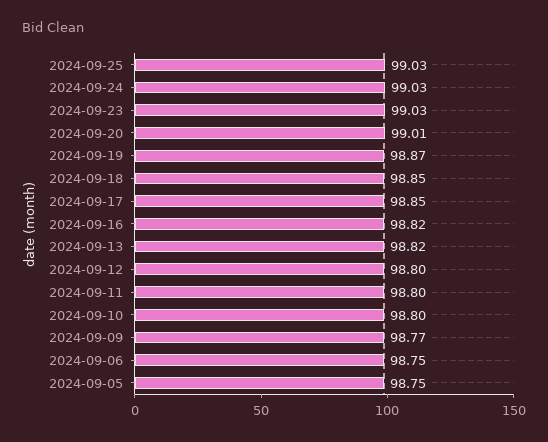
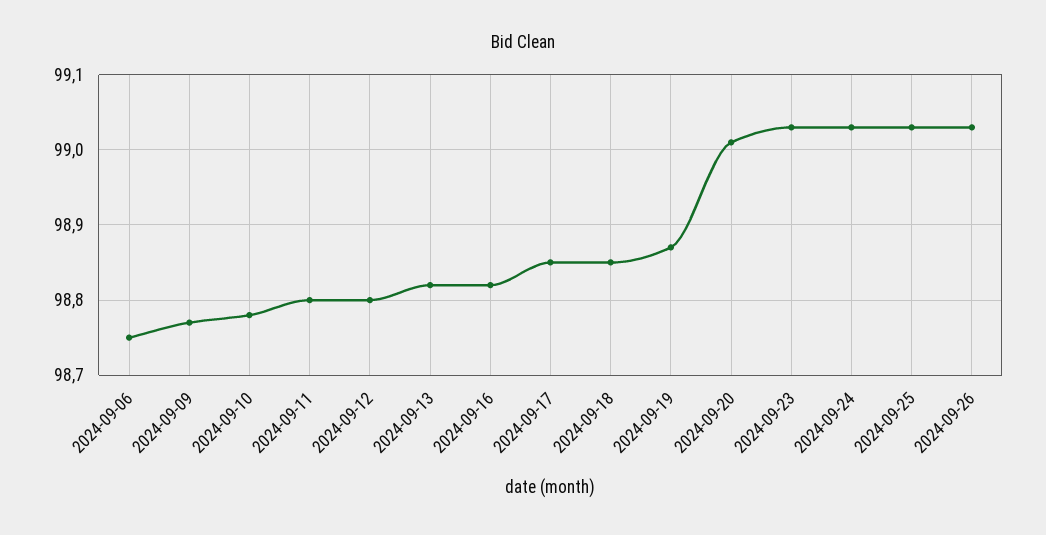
2024-09-10: 98.8 -> 98.78
2024-09-05: 98.75 -> none
2024-09-26: none -> 99.03

